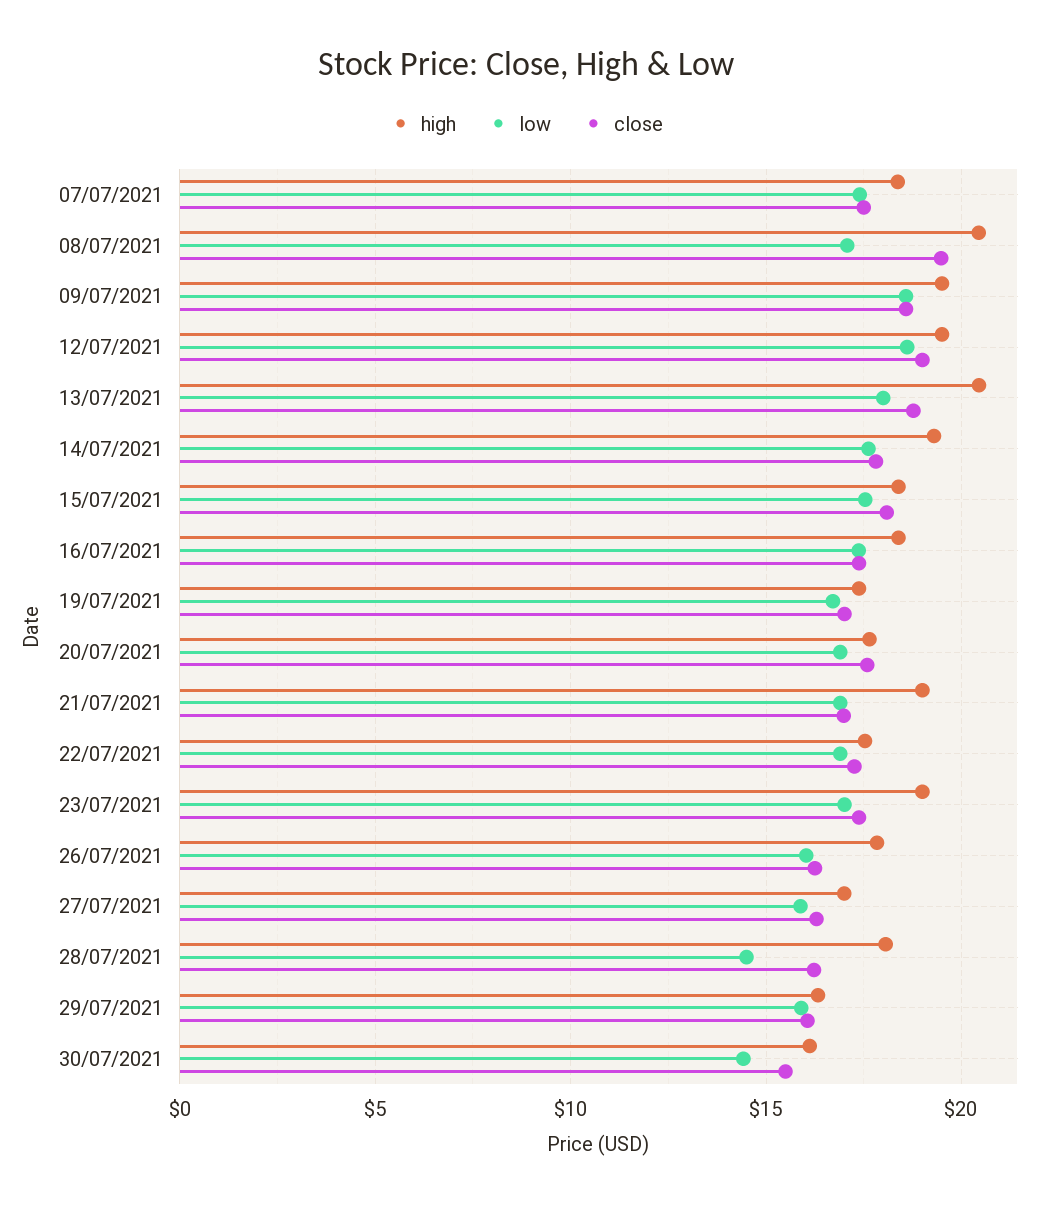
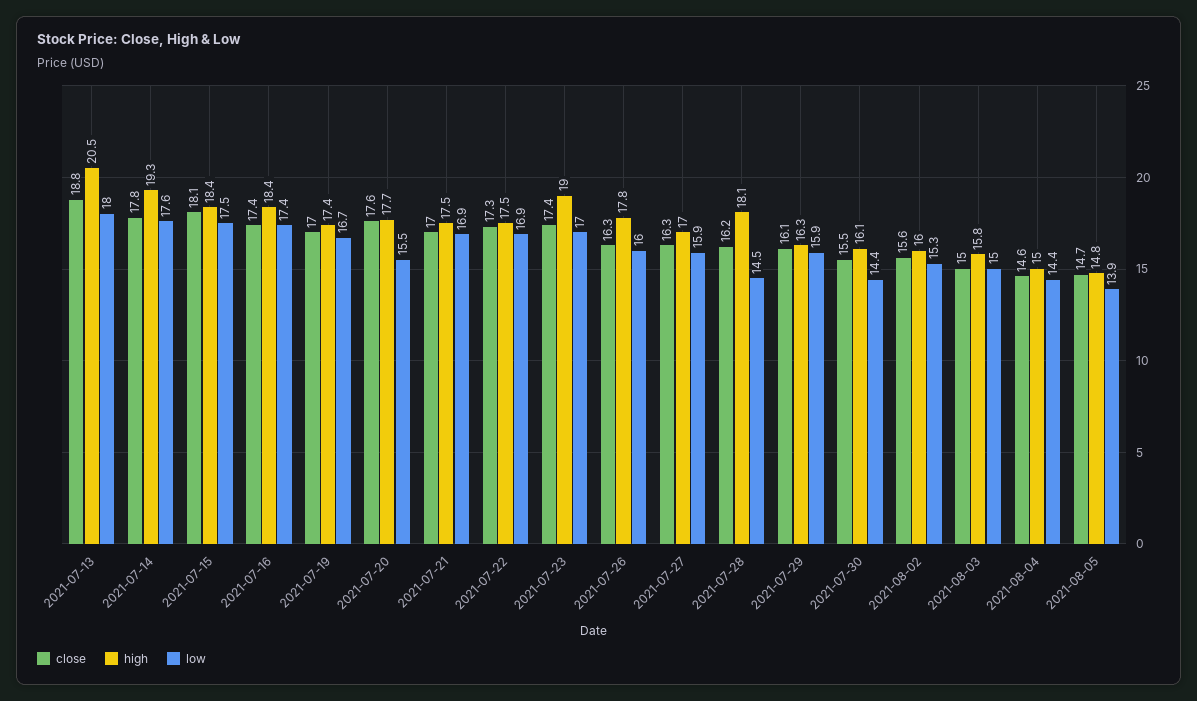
high, 07/07/2021: 18.5 -> none
low, 07/07/2021: 17.5 -> none
close, 07/07/2021: 17.5 -> none
high, 08/07/2021: 20.5 -> none
low, 08/07/2021: 17 -> none
close, 08/07/2021: 19.5 -> none
high, 09/07/2021: 19.5 -> none
low, 09/07/2021: 18.5 -> none
close, 09/07/2021: 18.5 -> none
high, 12/07/2021: 19.5 -> none
low, 12/07/2021: 18.5 -> none
close, 12/07/2021: 19 -> none
low, 20/07/2021: 17 -> 15.5
high, 21/07/2021: 19 -> 17.5
close, 2021-08-02: none -> 15.6
high, 2021-08-02: none -> 16
low, 2021-08-02: none -> 15.3
close, 2021-08-03: none -> 15
high, 2021-08-03: none -> 15.8
low, 2021-08-03: none -> 15
close, 2021-08-04: none -> 14.6
high, 2021-08-04: none -> 15
low, 2021-08-04: none -> 14.4
close, 2021-08-05: none -> 14.7
high, 2021-08-05: none -> 14.8
low, 2021-08-05: none -> 13.9

